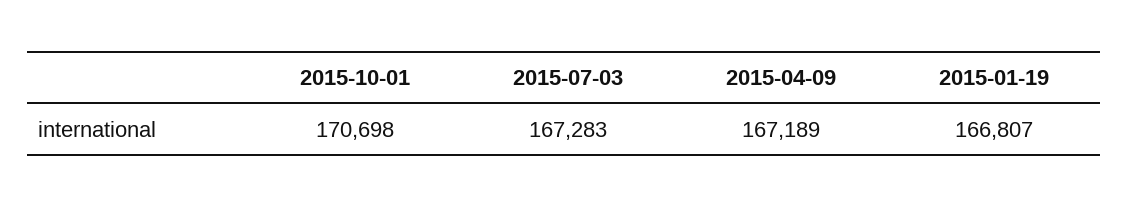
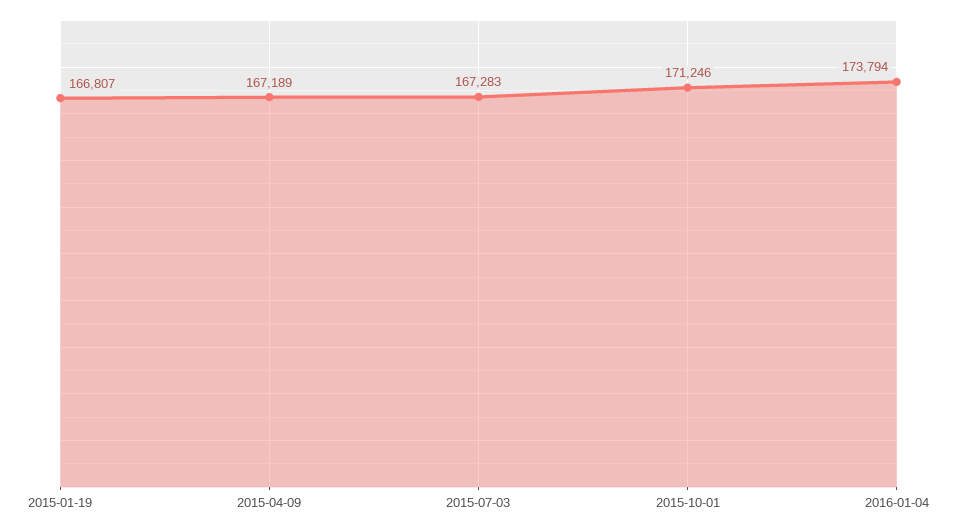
2015-10-01: 170698 -> 171246
2016-01-04: none -> 173794

